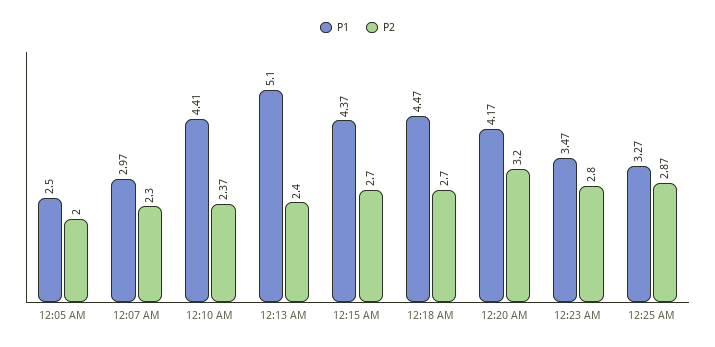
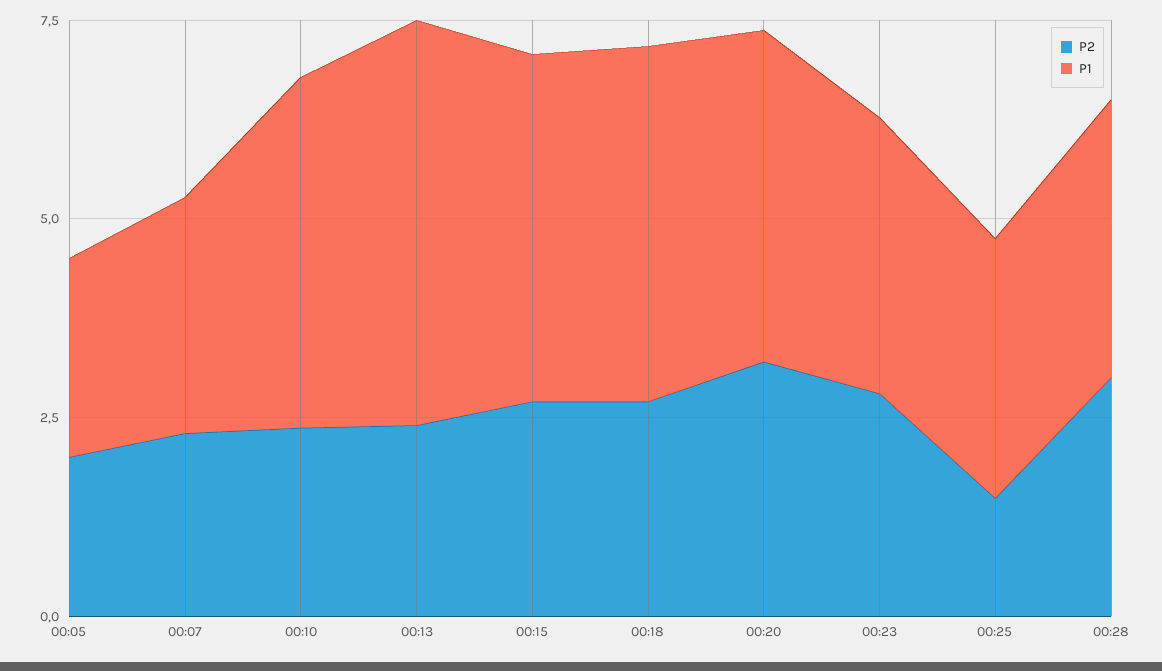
P2, 12:25 AM: 2.87 -> 1.5
P2, 00:28: none -> 3
P1, 00:28: none -> 3.5

